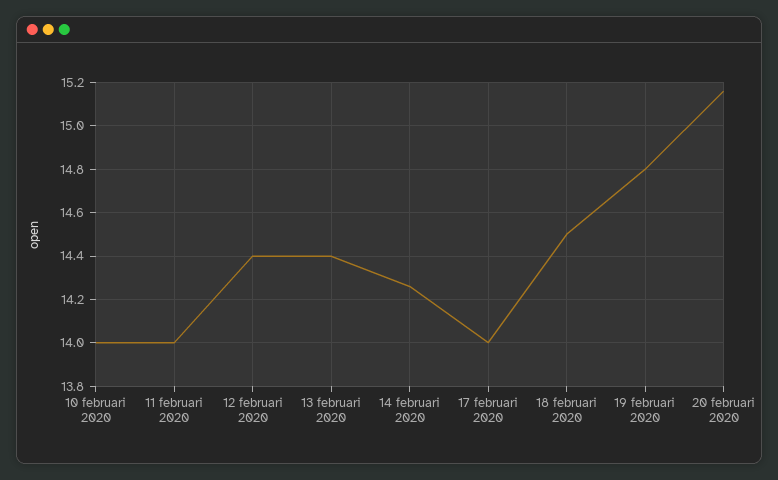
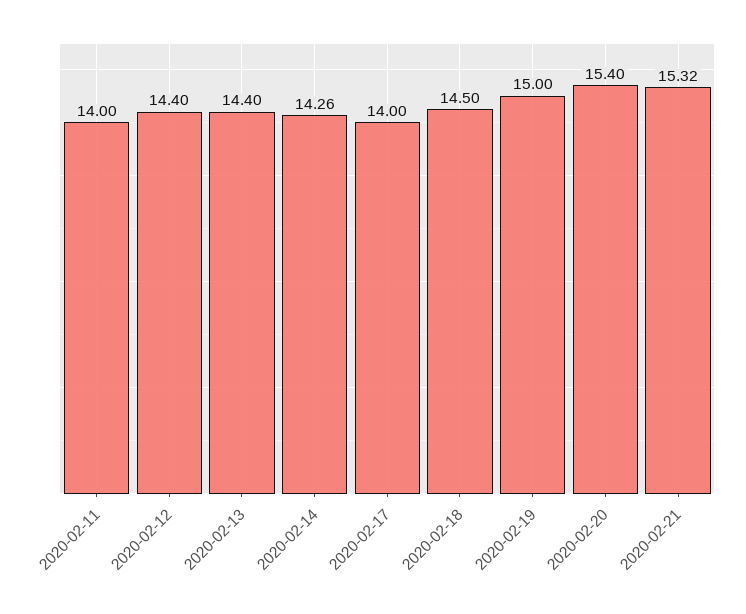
10 februari 2020: 14 -> none
19 februari 2020: 14.8 -> 15
20 februari 2020: 15.15 -> 15.4
2020-02-21: none -> 15.32

